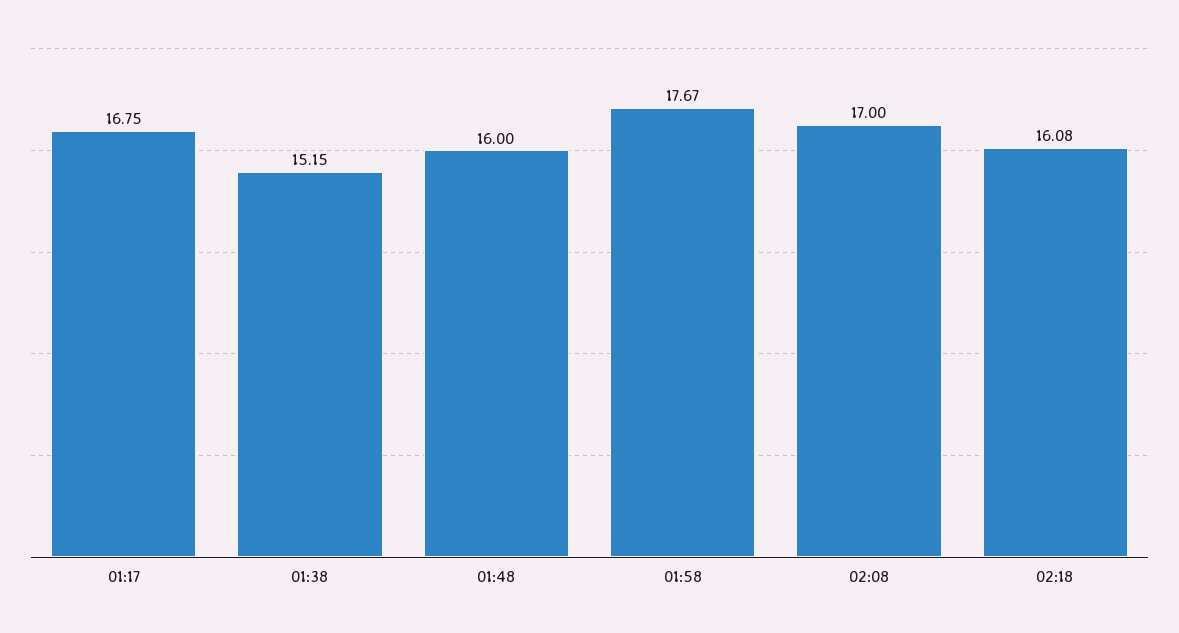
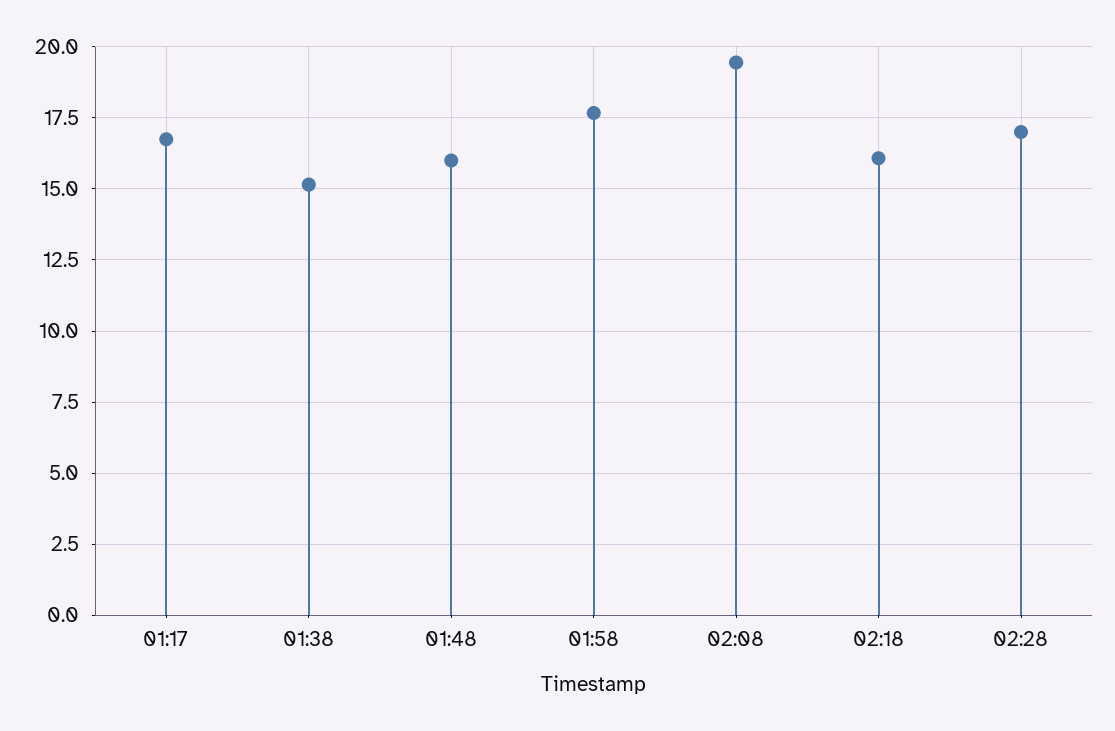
02:08: 17 -> 19.5
02:28: none -> 17

